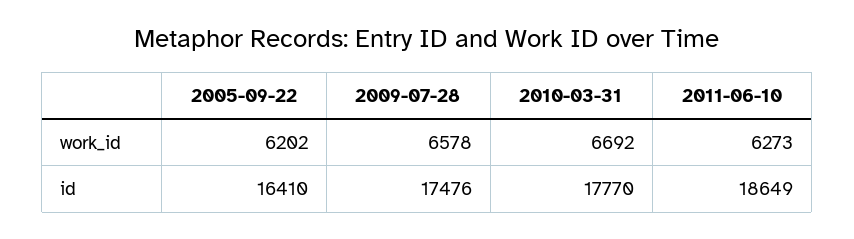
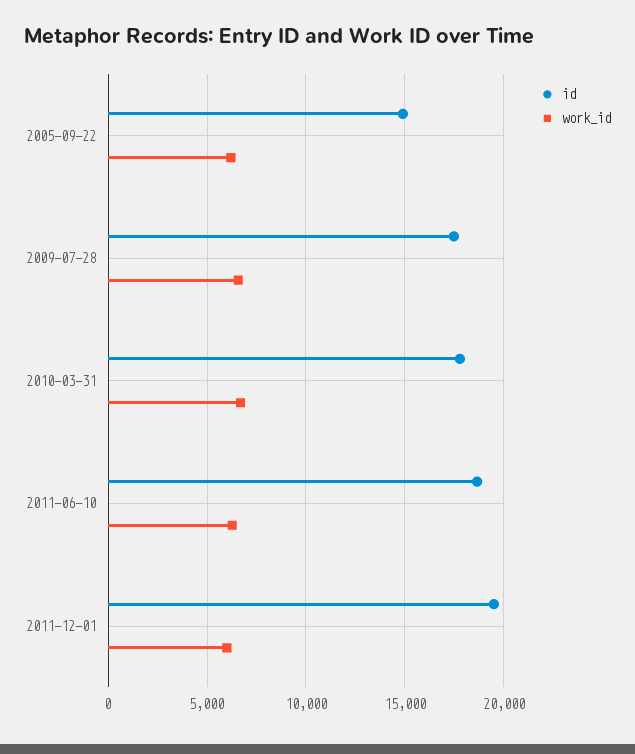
id, 2005-09-22: 16410 -> 15000
id, 2011-12-01: none -> 19500
work_id, 2011-12-01: none -> 6000

